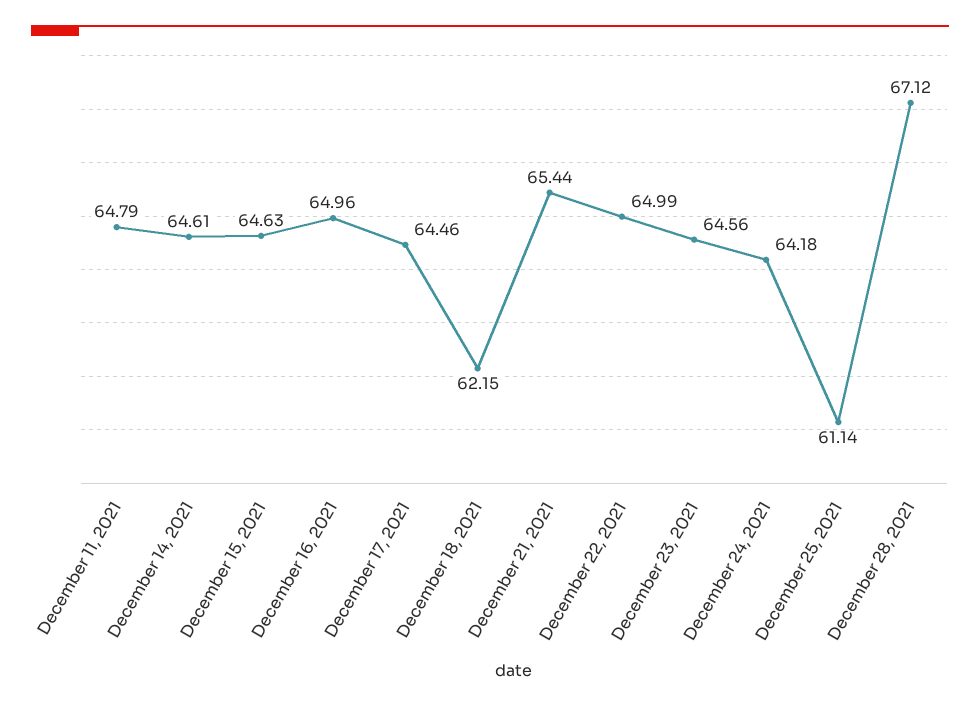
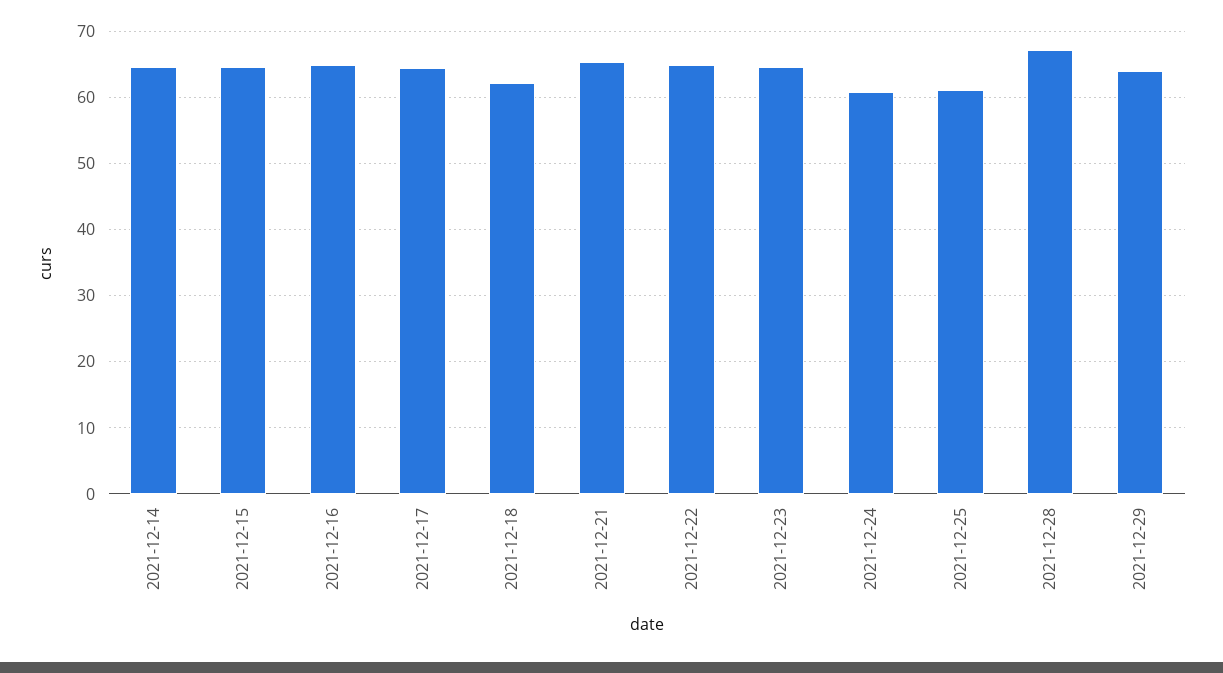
December 11, 2021: 64.79 -> none
December 24, 2021: 64.18 -> 61
2021-12-29: none -> 64

